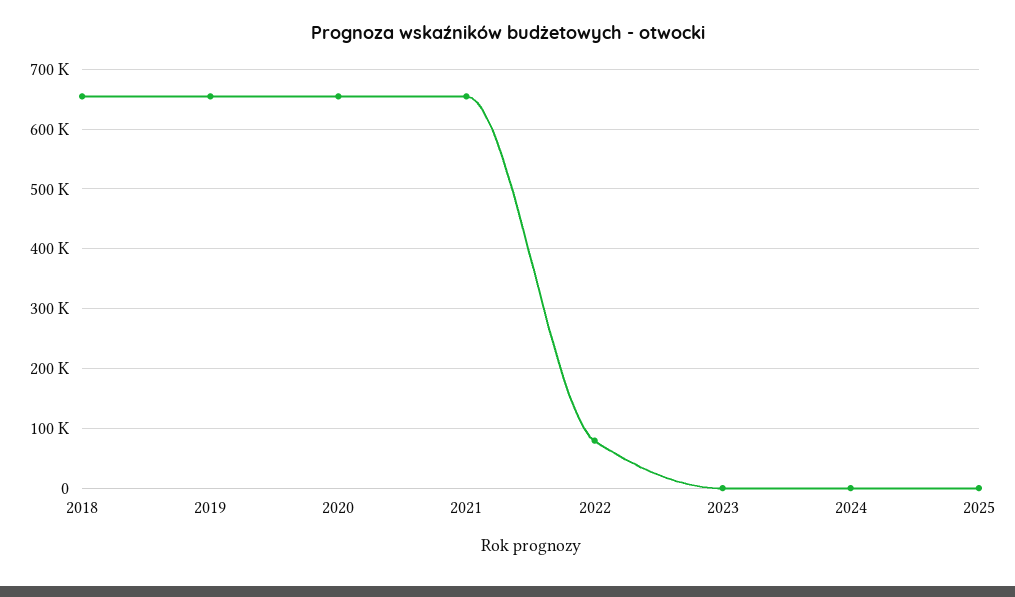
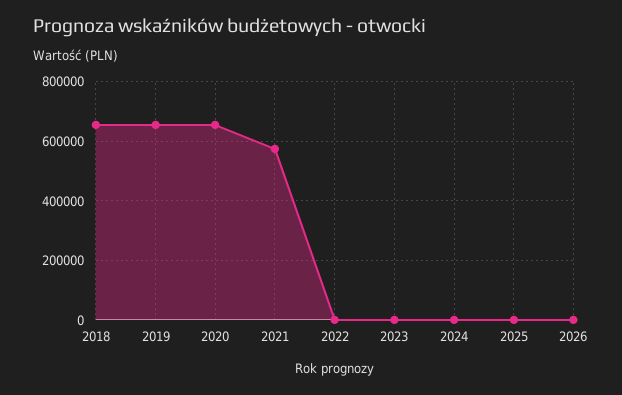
2021: 660000 -> 575000
2022: 80000 -> 0
2026: none -> 0

